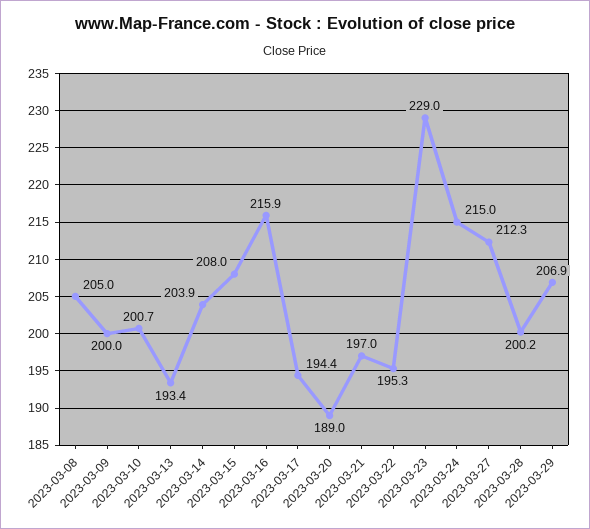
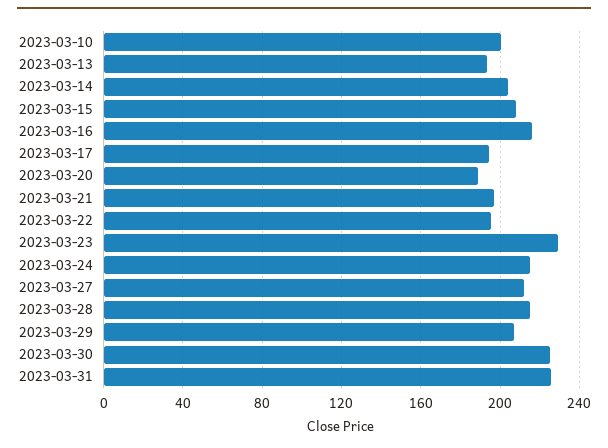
2023-03-08: 205 -> none
2023-03-09: 200 -> none
2023-03-28: 200.2 -> 215
2023-03-30: none -> 225
2023-03-31: none -> 225

